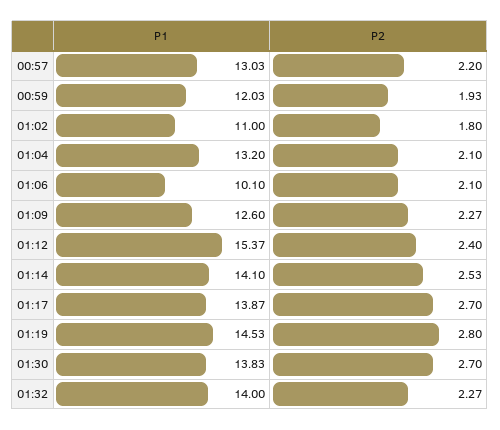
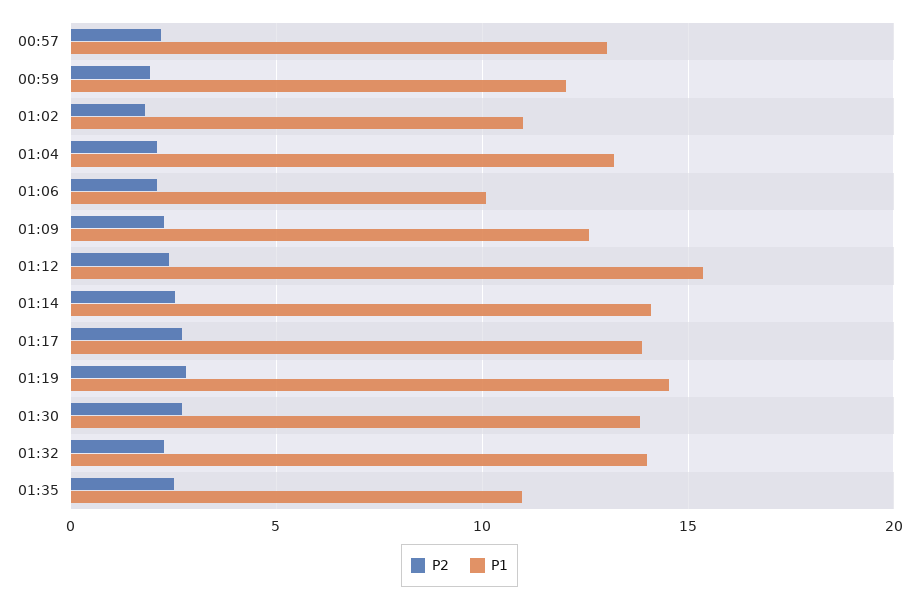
P2, 01:35: none -> 2.5
P1, 01:35: none -> 11

